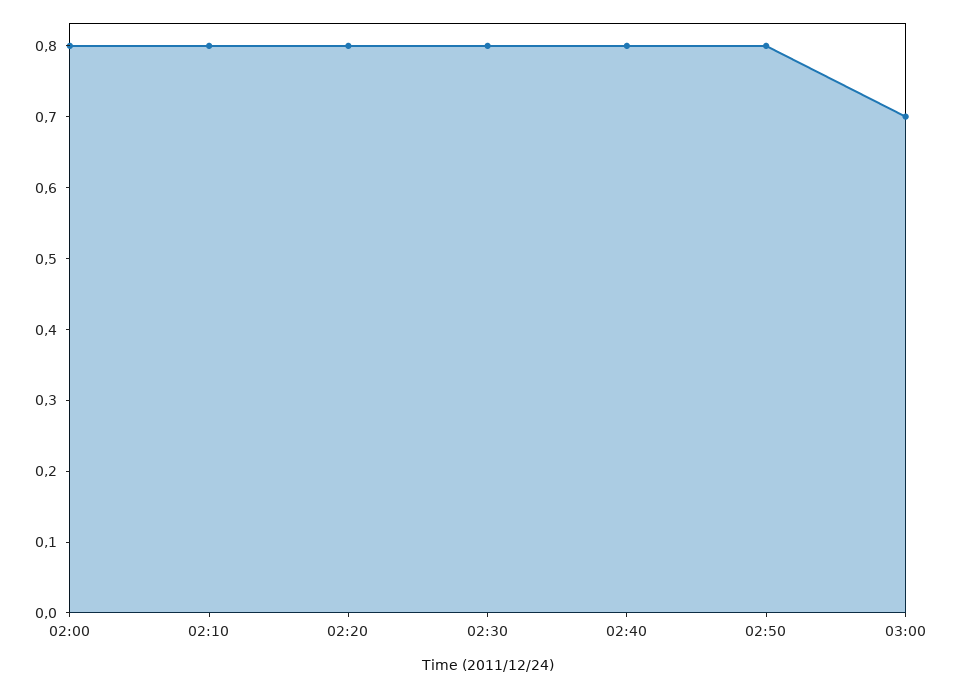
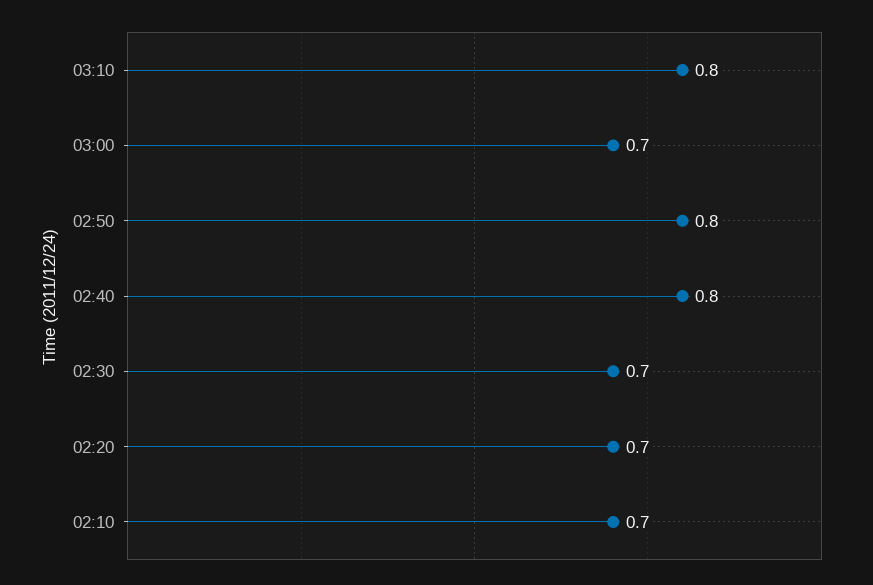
02:00: 0.8 -> none
02:10: 0.8 -> 0.7
02:20: 0.8 -> 0.7
02:30: 0.8 -> 0.7
03:10: none -> 0.8

